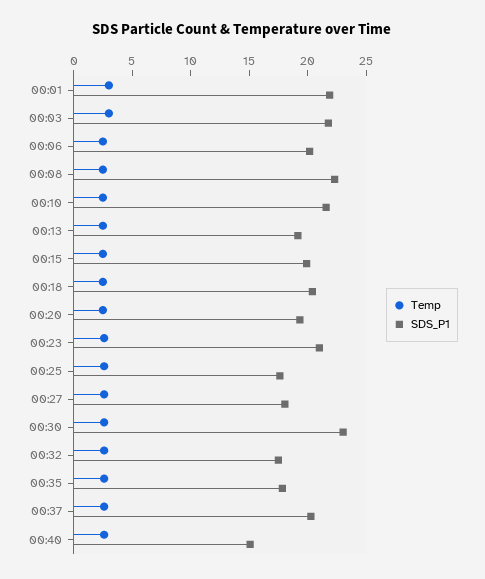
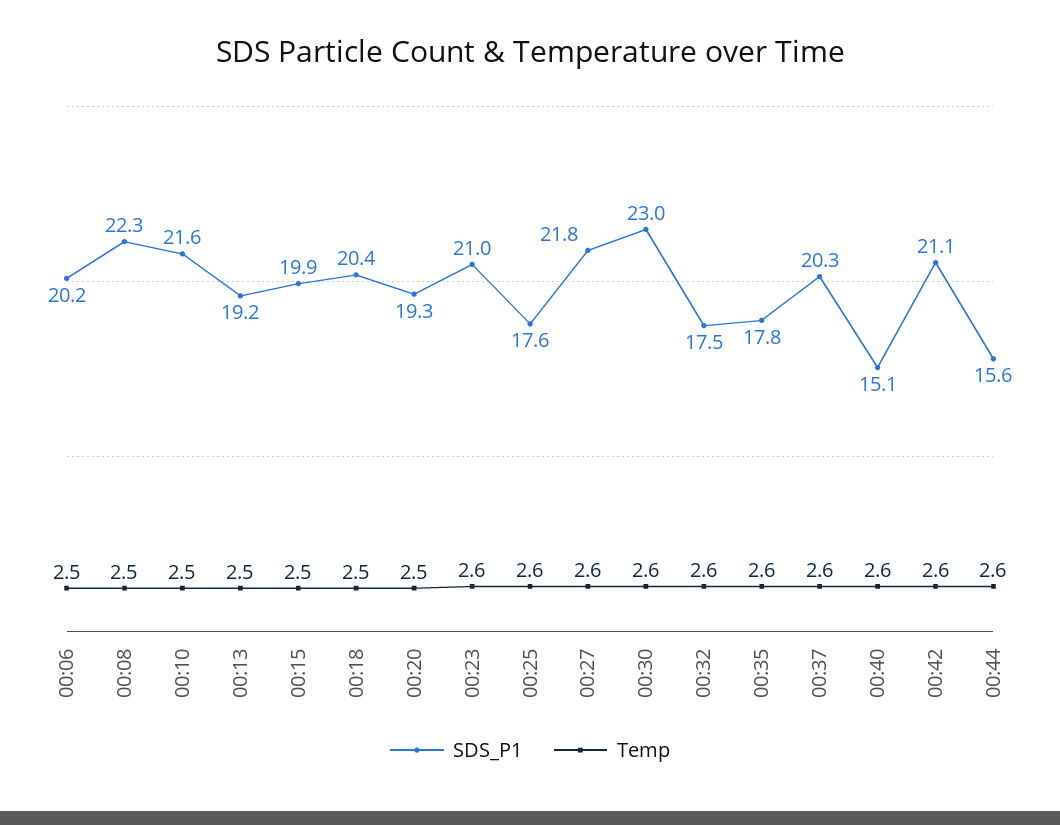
Temp, 00:01: 3 -> none
SDS_P1, 00:01: 22 -> none
Temp, 00:03: 3 -> none
SDS_P1, 00:03: 22 -> none
SDS_P1, 00:27: 18 -> 21.8
SDS_P1, 00:42: none -> 21.1
Temp, 00:42: none -> 2.6
SDS_P1, 00:44: none -> 15.6
Temp, 00:44: none -> 2.6

